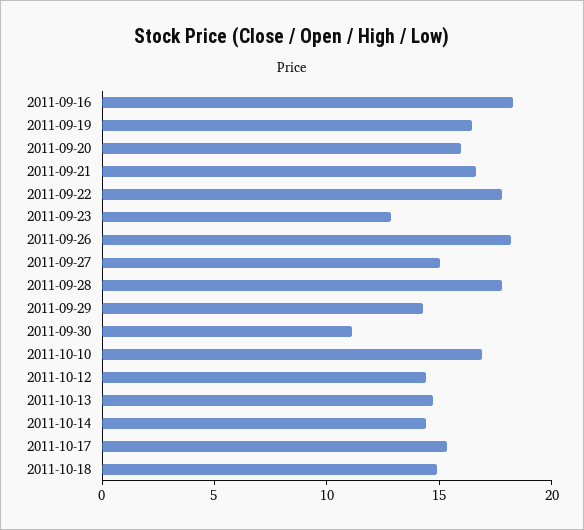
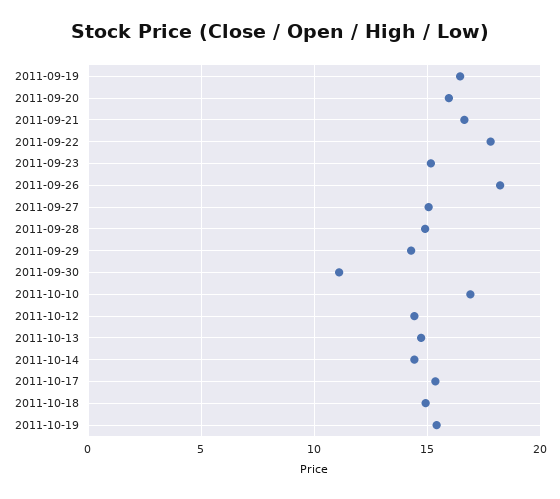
2011-09-16: 18 -> none
2011-09-23: 13 -> 15
2011-09-28: 18 -> 15
2011-10-19: none -> 15.5

